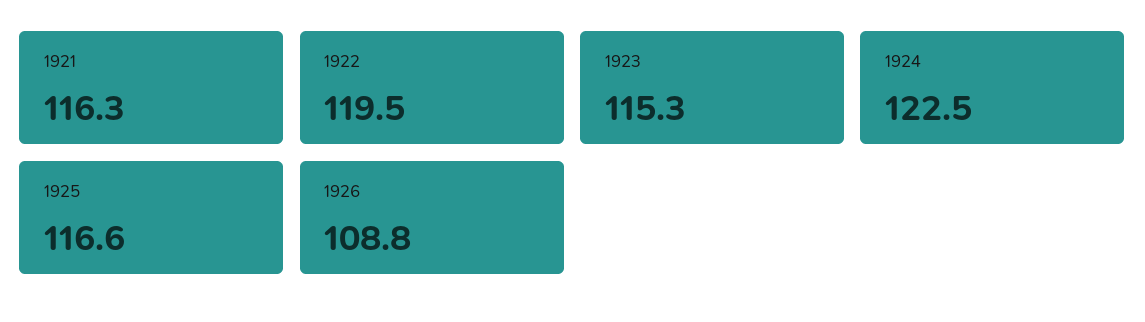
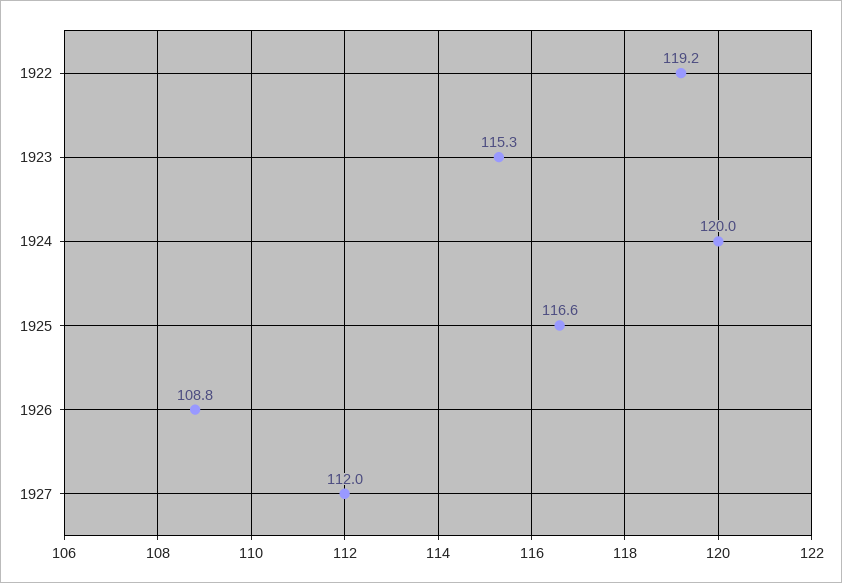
1921: 116.3 -> none
1922: 119.5 -> 119.2
1924: 122.5 -> 120
1927: none -> 112

